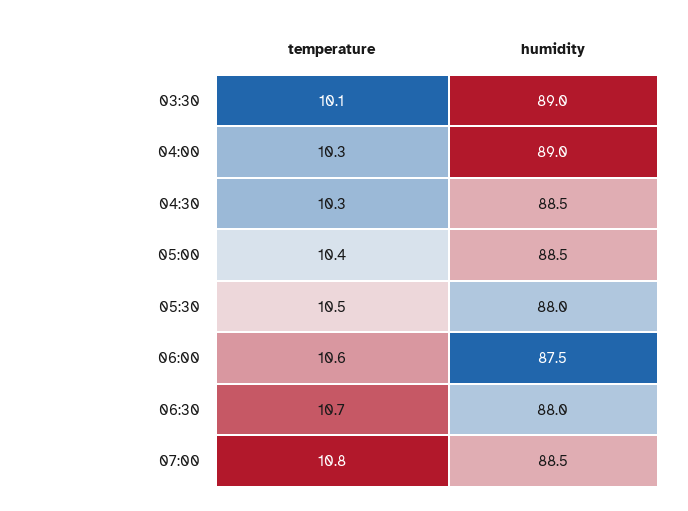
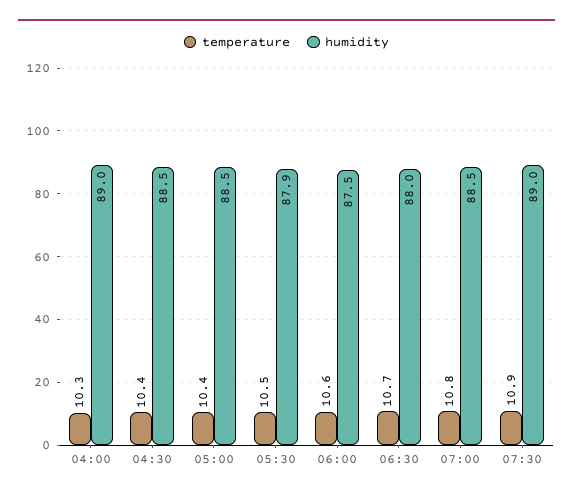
temperature, 03:30: 10.1 -> none
humidity, 03:30: 89 -> none
temperature, 04:30: 10.3 -> 10.4
humidity, 05:30: 88 -> 87.9
temperature, 07:30: none -> 10.9
humidity, 07:30: none -> 89

